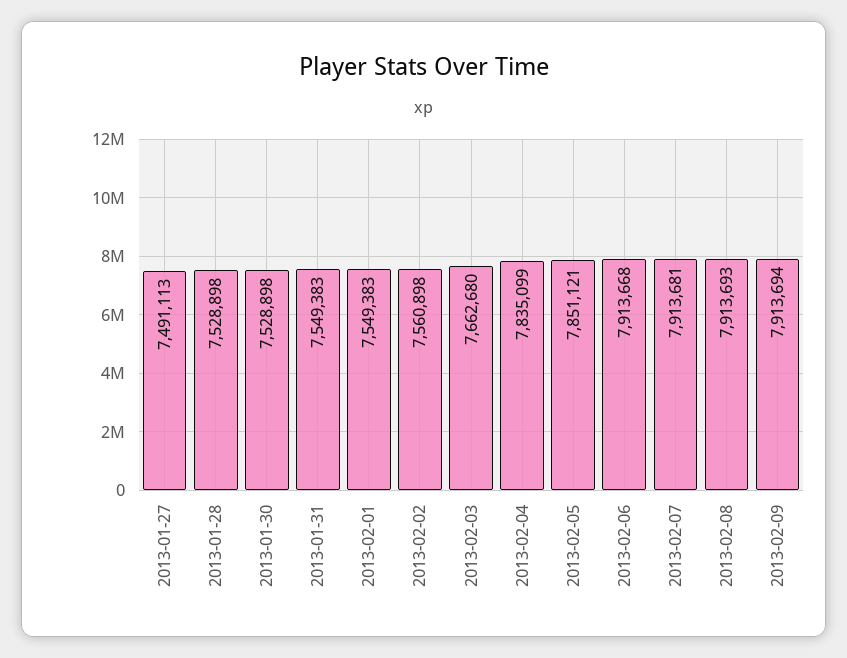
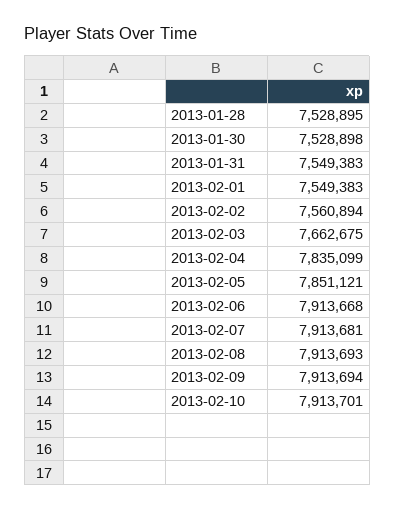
2013-01-27: 7491113 -> none
2013-01-28: 7528898 -> 7528895
2013-02-02: 7560898 -> 7560894
2013-02-03: 7662680 -> 7662675
2013-02-10: none -> 7913701

